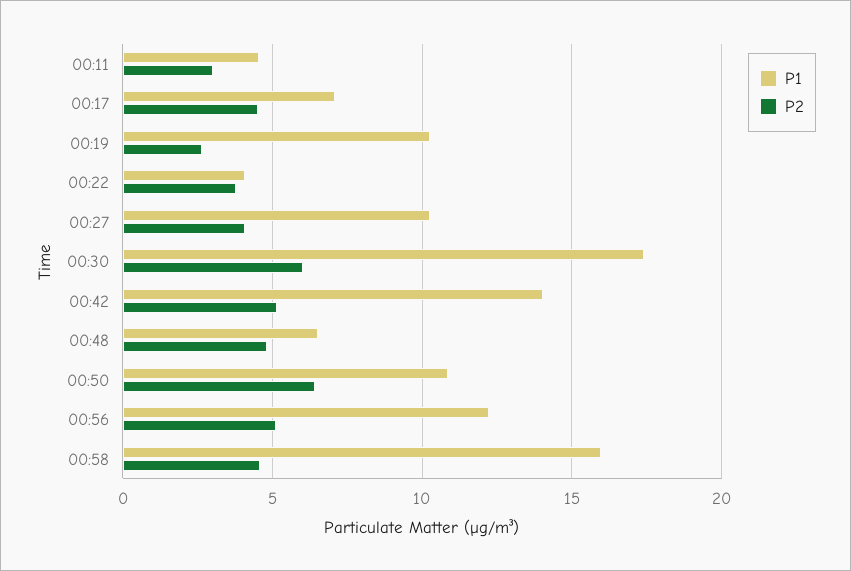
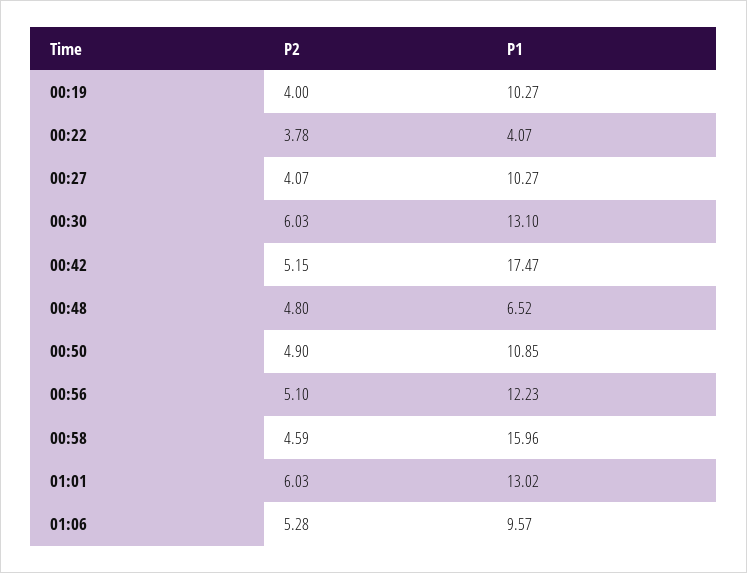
P1, 00:11: 4.5 -> none
P2, 00:11: 3 -> none
P1, 00:17: 7 -> none
P2, 00:17: 4.5 -> none
P2, 00:19: 2.5 -> 4
P1, 00:30: 17.5 -> 13.1
P1, 00:42: 14 -> 17.47
P2, 00:50: 6.5 -> 4.9
P2, 01:01: none -> 6.03
P1, 01:01: none -> 13.02
P2, 01:06: none -> 5.28
P1, 01:06: none -> 9.57

